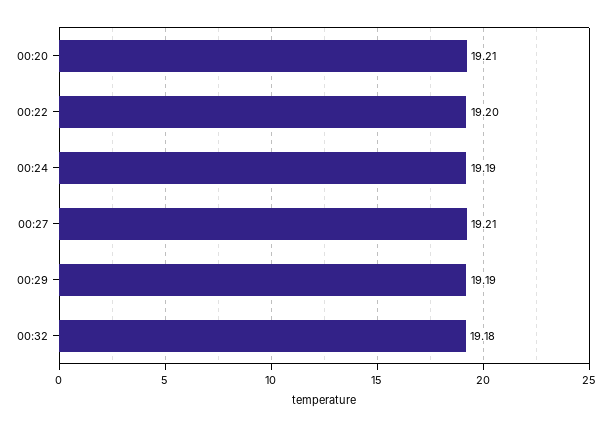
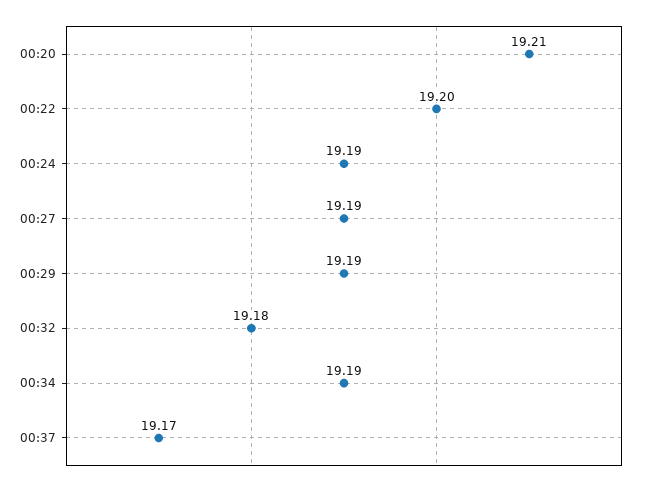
00:27: 19.21 -> 19.19
00:34: none -> 19.19
00:37: none -> 19.17

